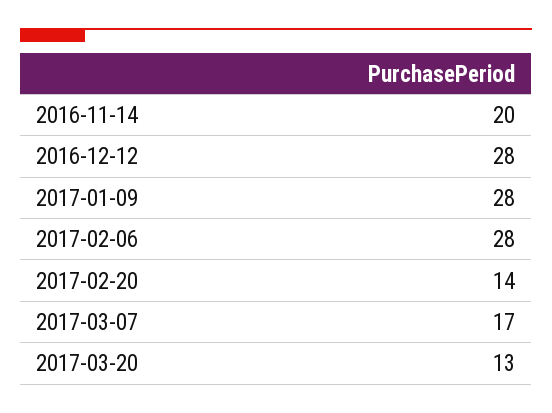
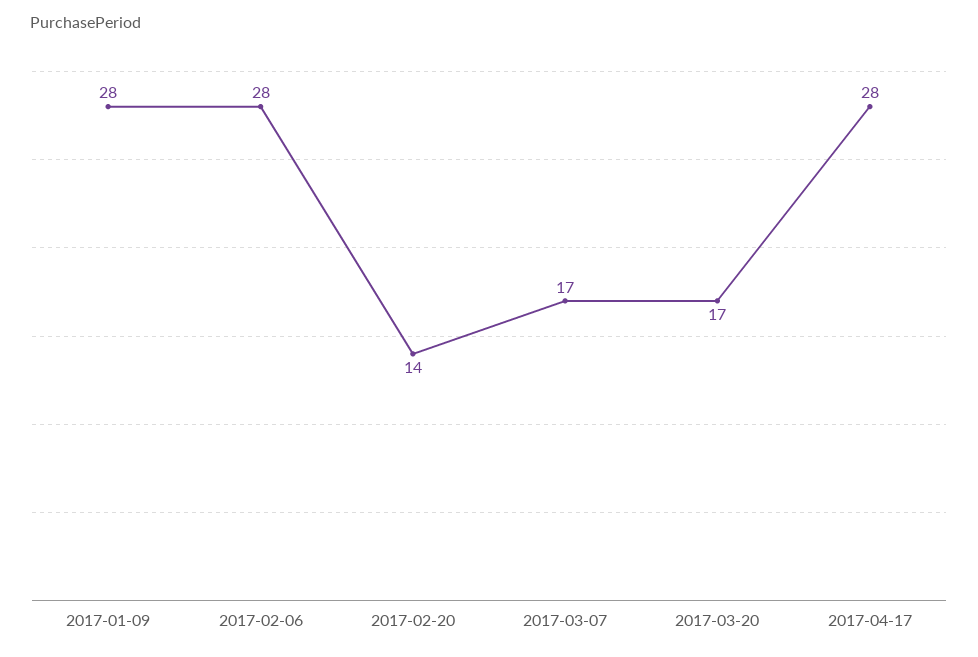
2016-11-14: 20 -> none
2016-12-12: 28 -> none
2017-03-20: 13 -> 17
2017-04-17: none -> 28

